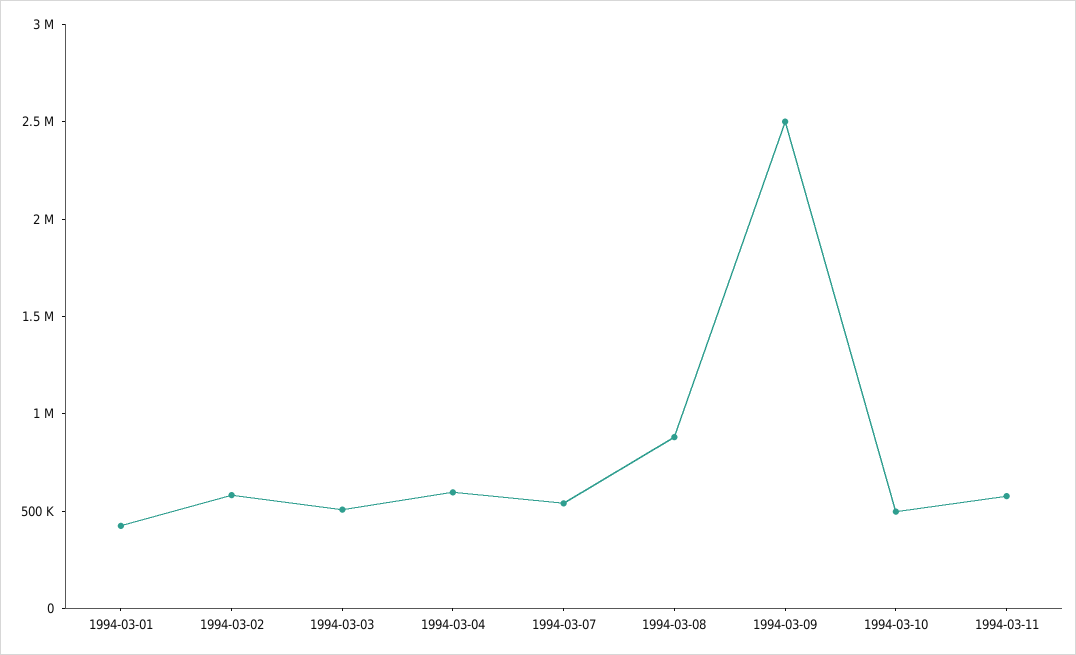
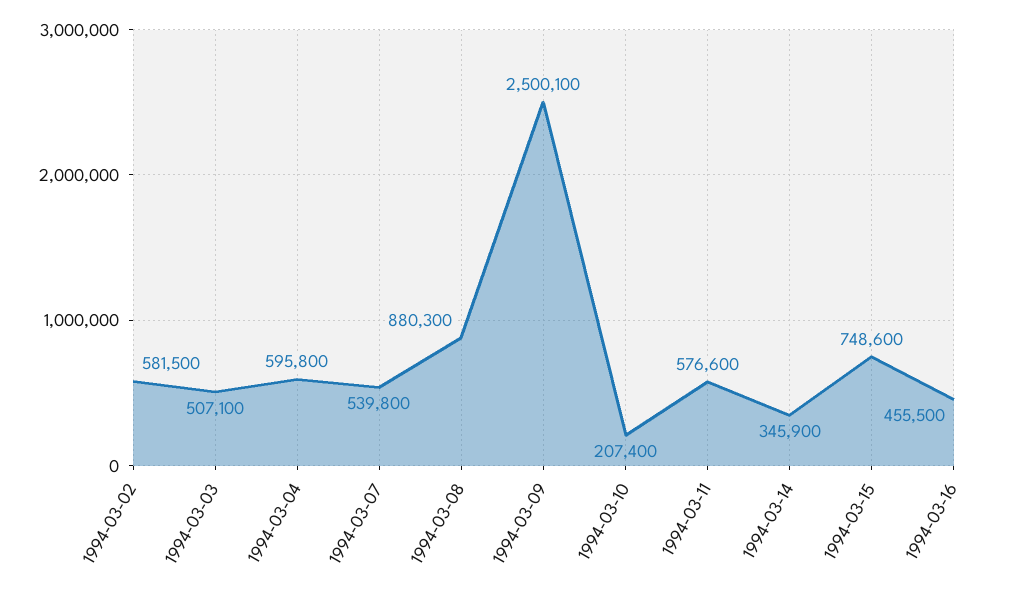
1994-03-01: 400000 -> none
1994-03-10: 500000 -> 207400
1994-03-14: none -> 345900
1994-03-15: none -> 748600
1994-03-16: none -> 455500

